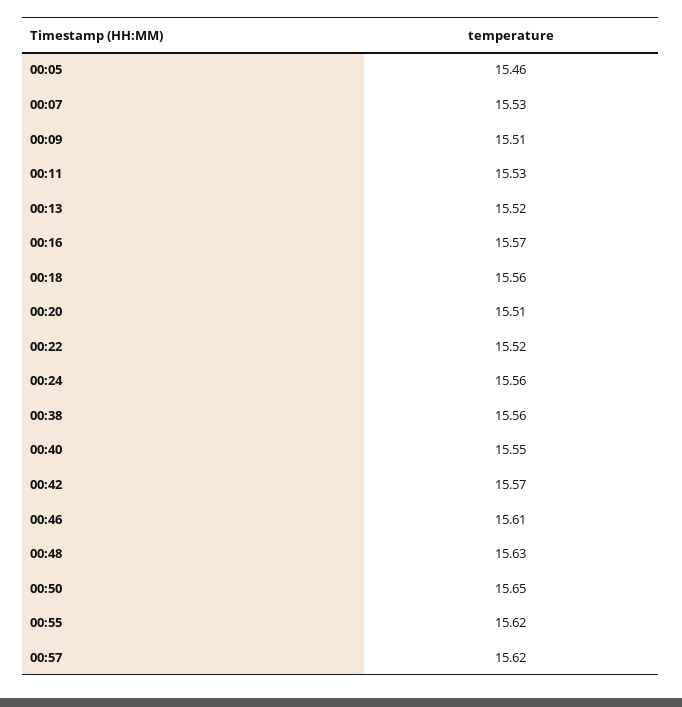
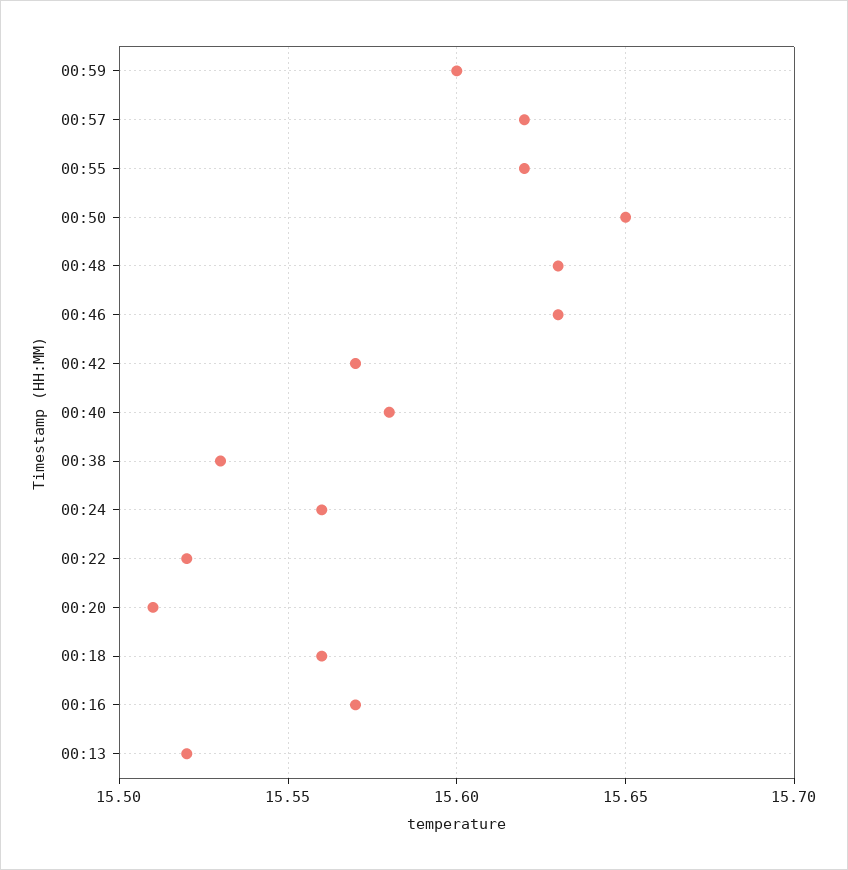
00:05: 15.46 -> none
00:07: 15.53 -> none
00:09: 15.51 -> none
00:11: 15.53 -> none
00:38: 15.56 -> 15.53
00:40: 15.55 -> 15.58
00:46: 15.61 -> 15.63
00:59: none -> 15.6

